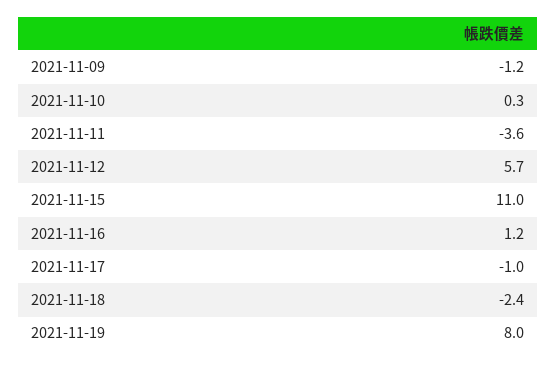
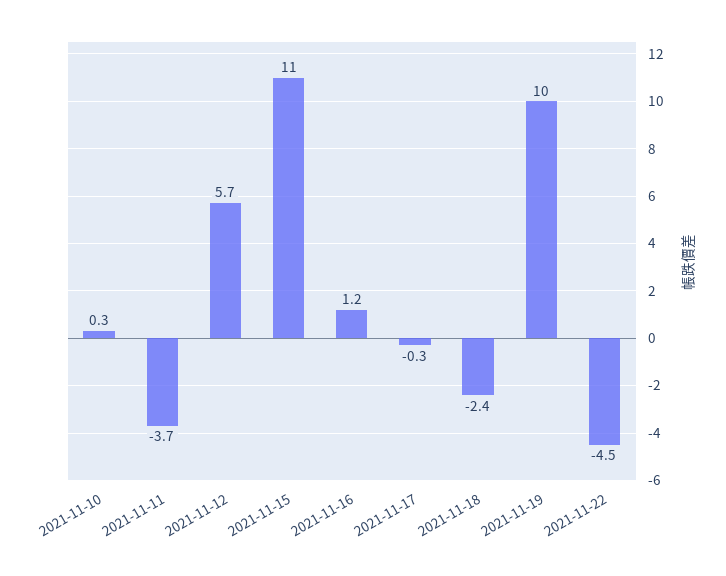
2021-11-09: -1.2 -> none
2021-11-11: -3.6 -> -3.7
2021-11-17: -1 -> -0.3
2021-11-19: 8 -> 10
2021-11-22: none -> -4.5

